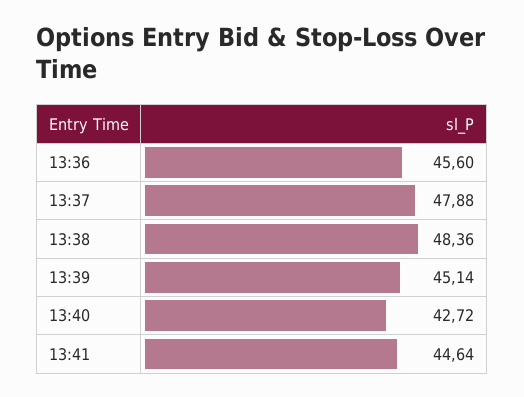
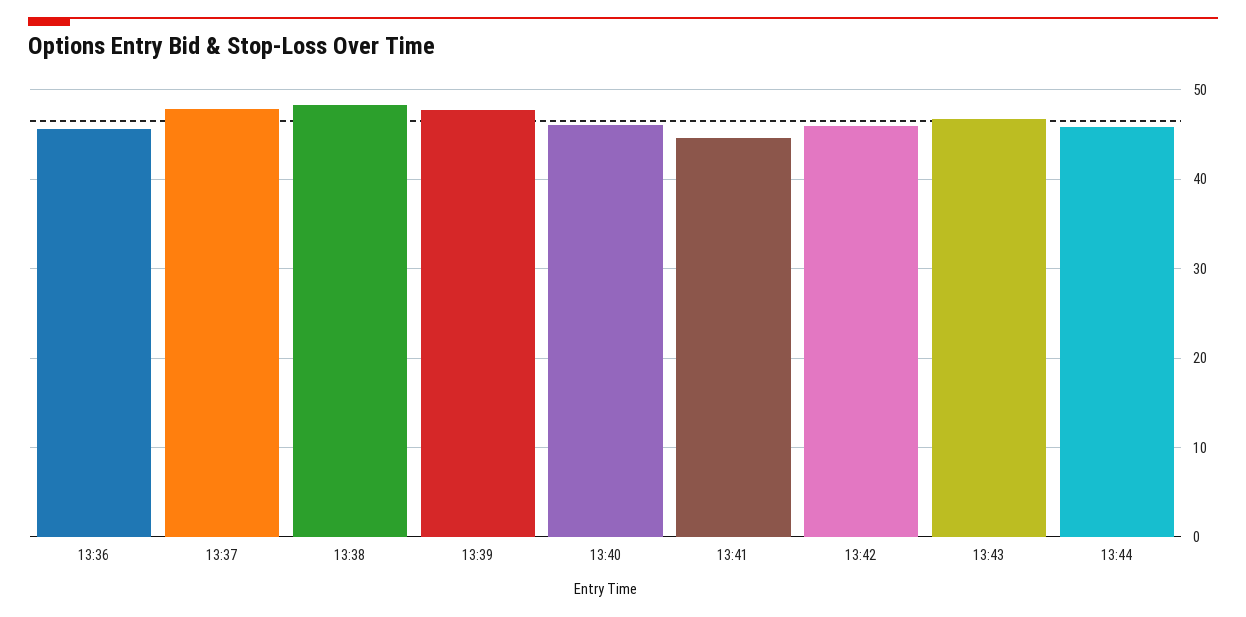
13:39: 45.14 -> 48
13:40: 42.72 -> 46
13:42: none -> 46
13:43: none -> 47
13:44: none -> 46

